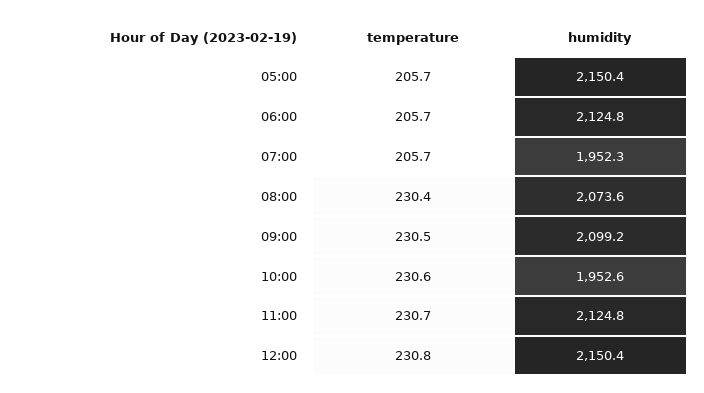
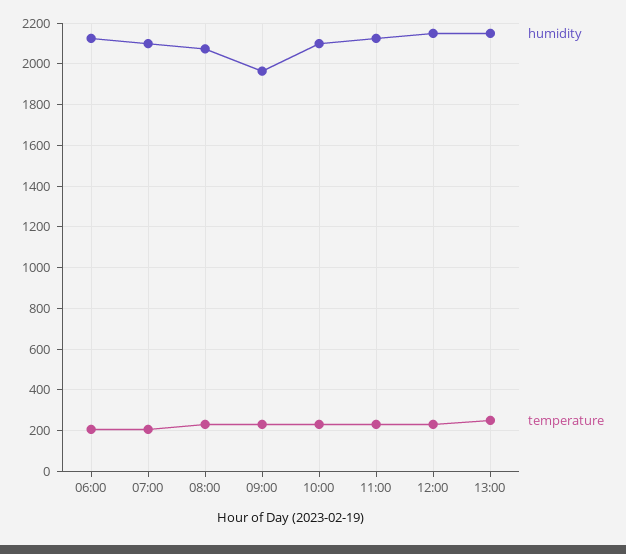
temperature, 05:00: 205.7 -> none
humidity, 05:00: 2150.4 -> none
humidity, 07:00: 1952.3 -> 2100
humidity, 09:00: 2099.2 -> 1950
humidity, 10:00: 1952.6 -> 2100
humidity, 13:00: none -> 2150
temperature, 13:00: none -> 250

